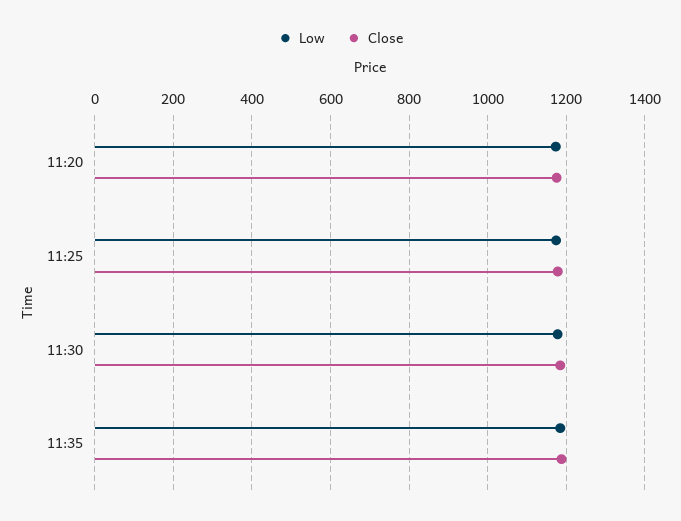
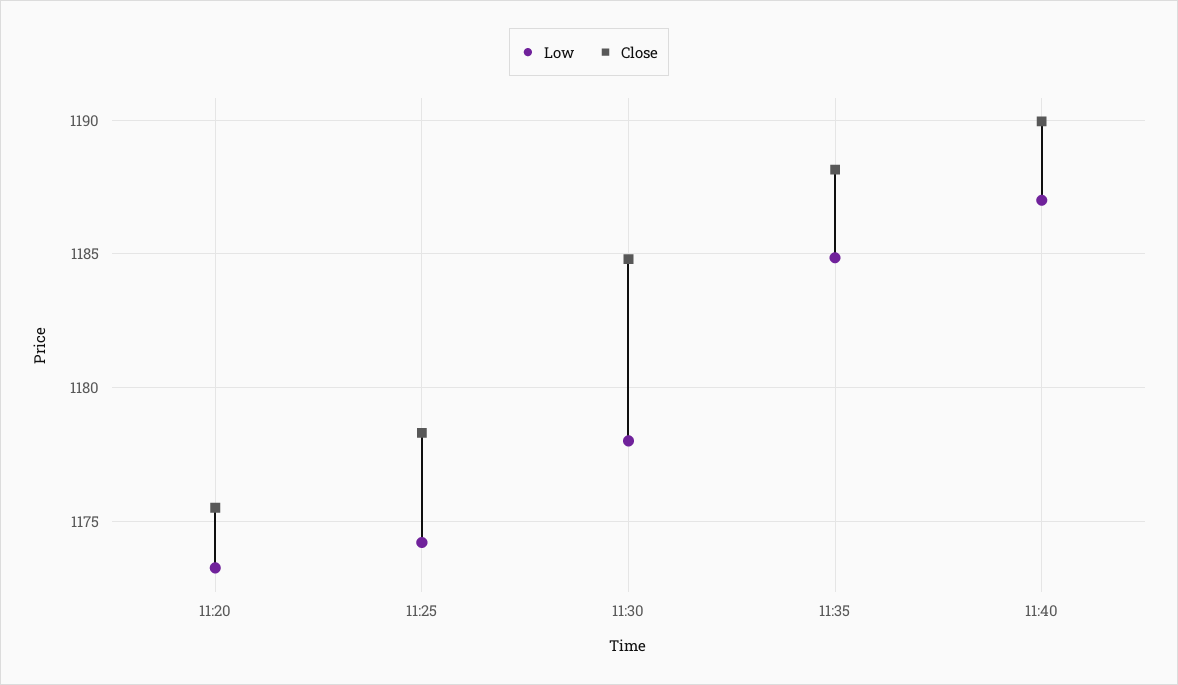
Low, 11:40: none -> 1187
Close, 11:40: none -> 1190

